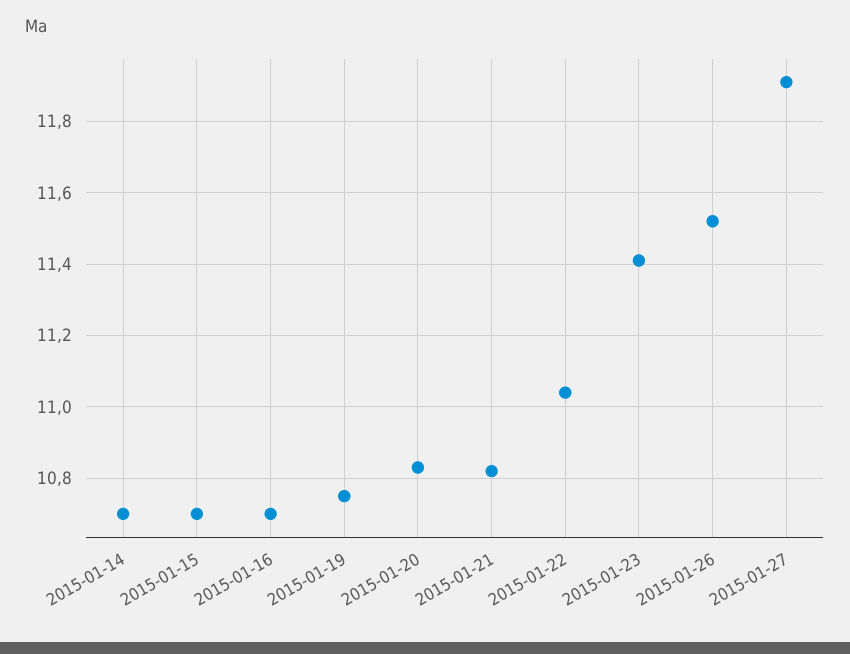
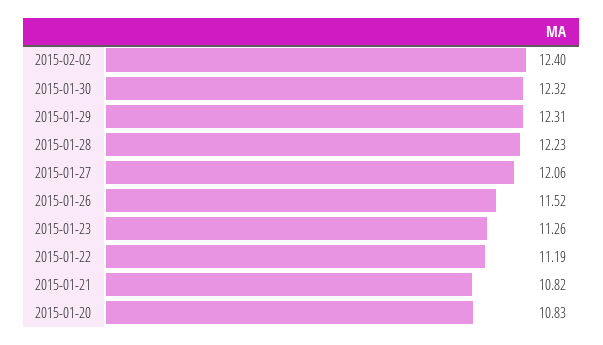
2015-01-14: 10.7 -> none
2015-01-15: 10.7 -> none
2015-01-16: 10.7 -> none
2015-01-19: 10.75 -> none
2015-01-22: 11.05 -> 11.19
2015-01-23: 11.4 -> 11.26
2015-01-27: 11.9 -> 12.06
2015-02-02: none -> 12.4
2015-01-30: none -> 12.32
2015-01-29: none -> 12.31
2015-01-28: none -> 12.23

